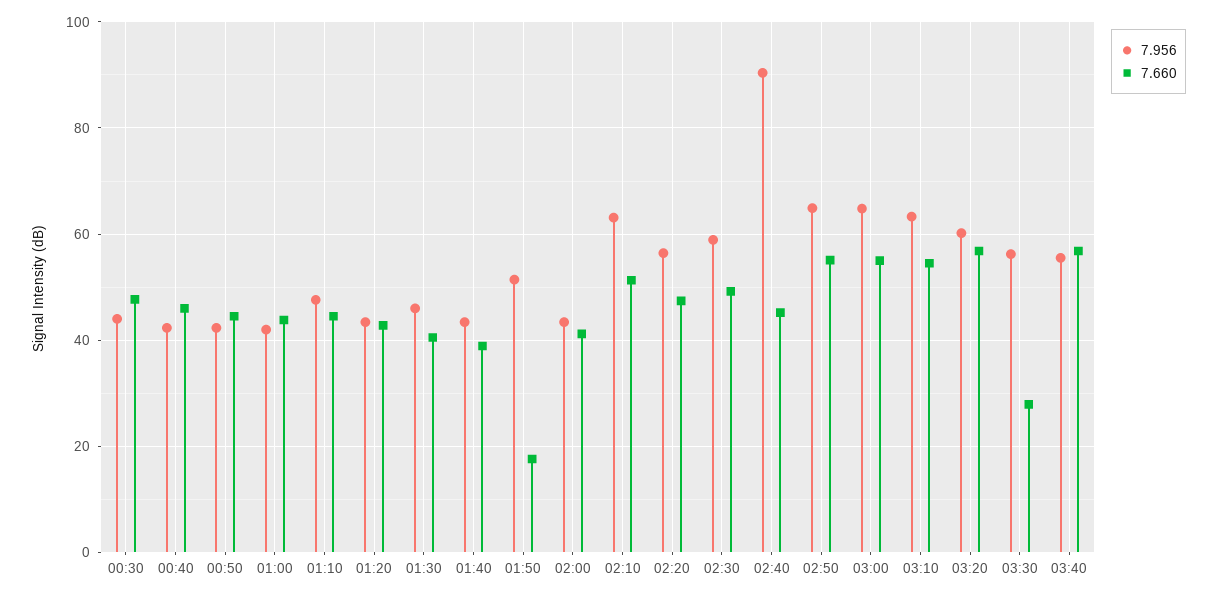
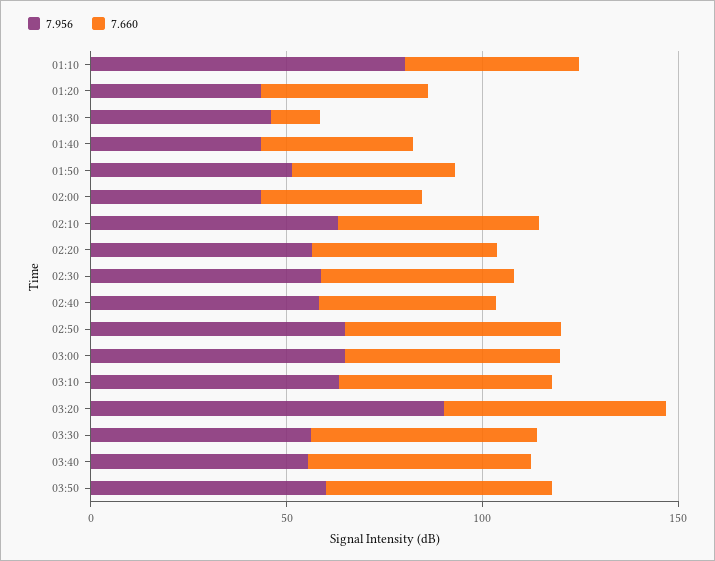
7.956, 00:30: 44 -> none
7.660, 00:30: 48 -> none
7.956, 00:40: 42 -> none
7.660, 00:40: 46 -> none
7.956, 00:50: 42 -> none
7.660, 00:50: 44 -> none
7.956, 01:00: 42 -> none
7.660, 01:00: 44 -> none
7.956, 01:10: 48 -> 80
7.660, 01:30: 40 -> 10
7.660, 01:50: 18 -> 40
7.956, 02:40: 90 -> 60
7.956, 03:20: 60 -> 90
7.660, 03:30: 28 -> 60
7.956, 03:50: none -> 60
7.660, 03:50: none -> 60

